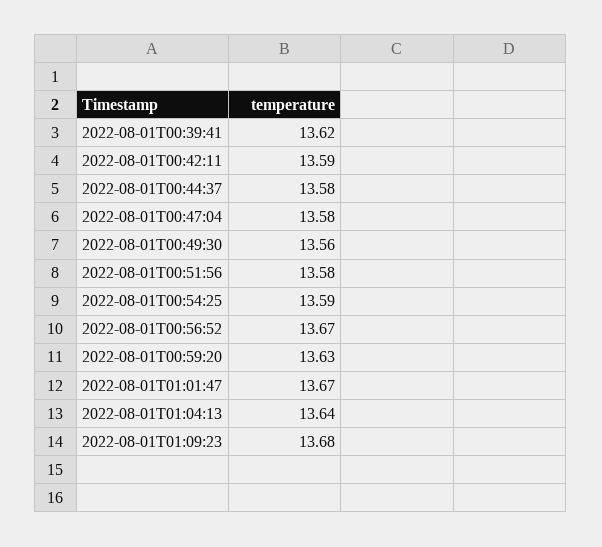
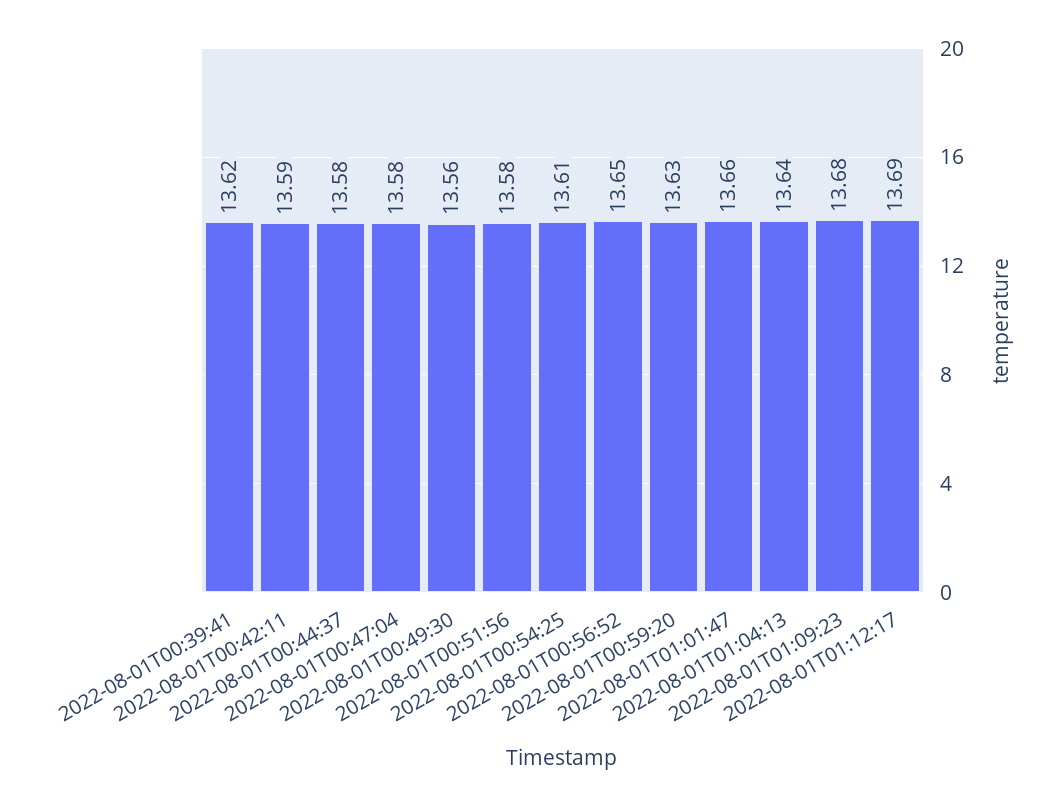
2022-08-01T00:54:25: 13.59 -> 13.61
2022-08-01T00:56:52: 13.67 -> 13.65
2022-08-01T01:01:47: 13.67 -> 13.66
2022-08-01T01:12:17: none -> 13.69

